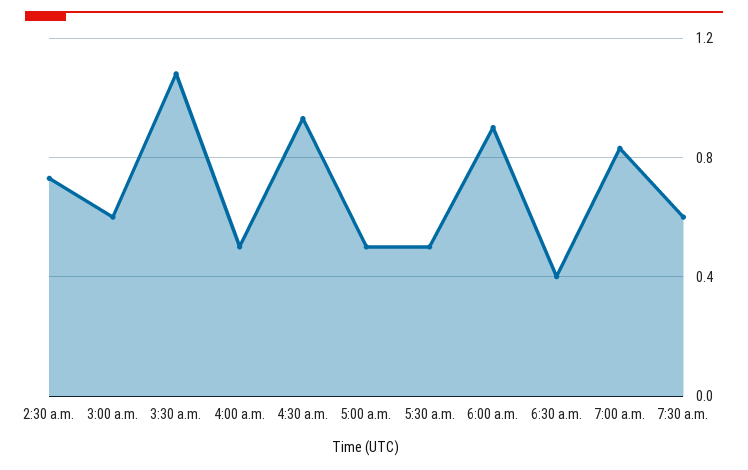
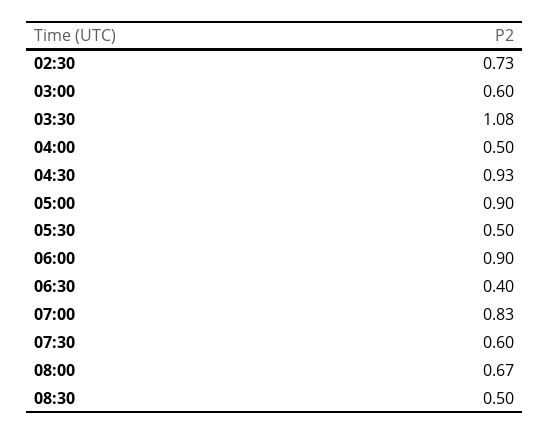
5:00 a.m.: 0.5 -> 0.9
08:00: none -> 0.67
08:30: none -> 0.5

